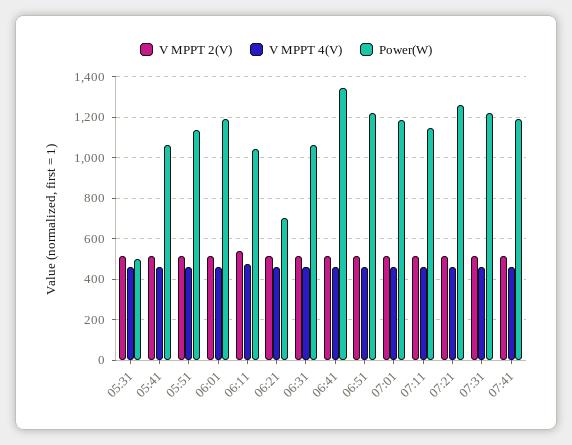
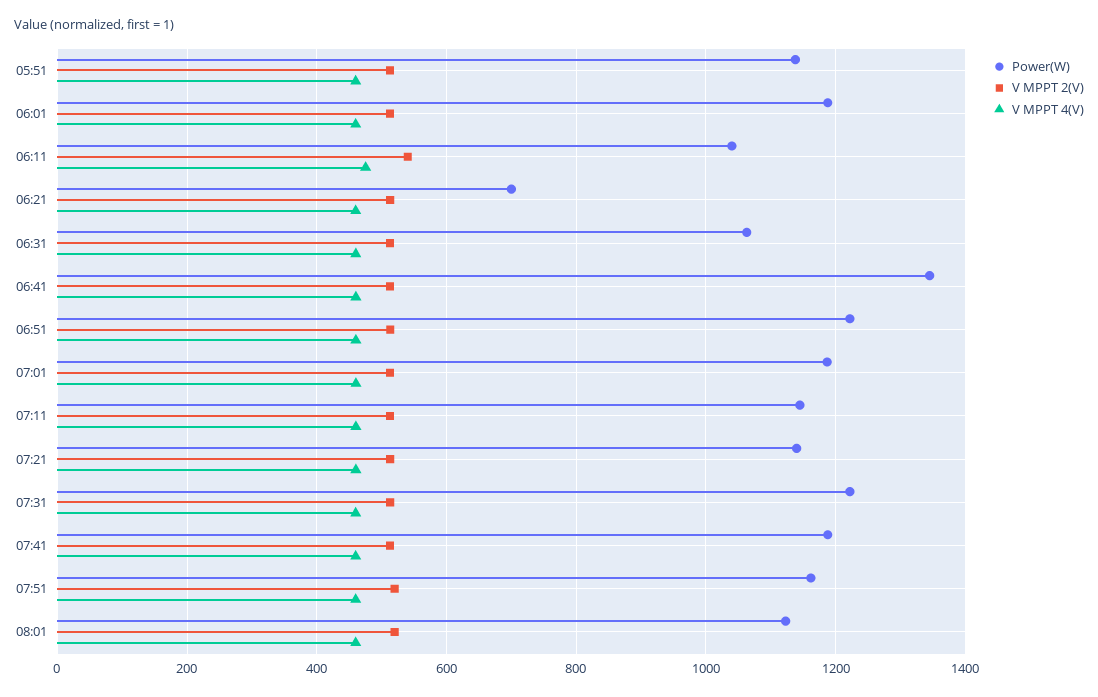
V MPPT 2(V), 05:31: 500 -> none
V MPPT 4(V), 05:31: 450 -> none
Power(W), 05:31: 500 -> none
V MPPT 2(V), 05:41: 500 -> none
V MPPT 4(V), 05:41: 450 -> none
Power(W), 05:41: 1050 -> none
Power(W), 07:21: 1250 -> 1140
Power(W), 07:51: none -> 1160
V MPPT 2(V), 07:51: none -> 520
V MPPT 4(V), 07:51: none -> 460
Power(W), 08:01: none -> 1120
V MPPT 2(V), 08:01: none -> 520
V MPPT 4(V), 08:01: none -> 460

